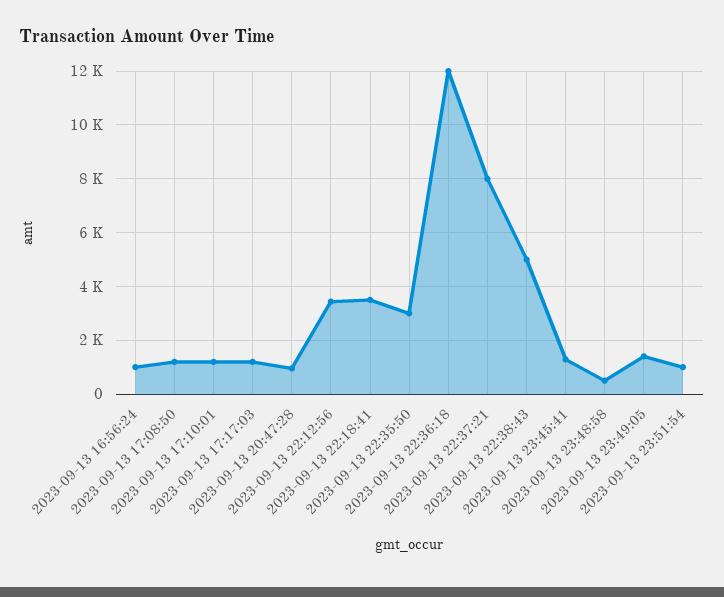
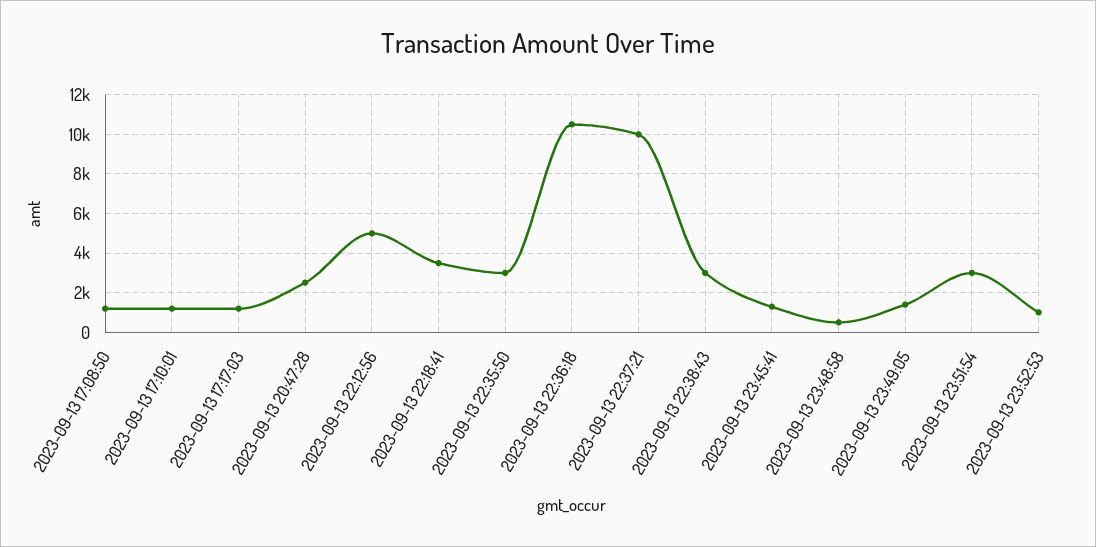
2023-09-13 16:56:24: 1000 -> none
2023-09-13 20:47:28: 1000 -> 2500
2023-09-13 22:12:56: 3500 -> 5000
2023-09-13 22:36:18: 12000 -> 10500
2023-09-13 22:37:21: 8000 -> 10000
2023-09-13 22:38:43: 5000 -> 3000
2023-09-13 23:51:54: 1000 -> 3000
2023-09-13 23:52:53: none -> 1000

